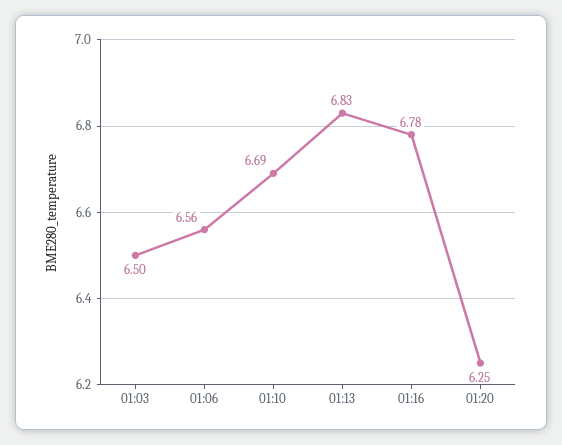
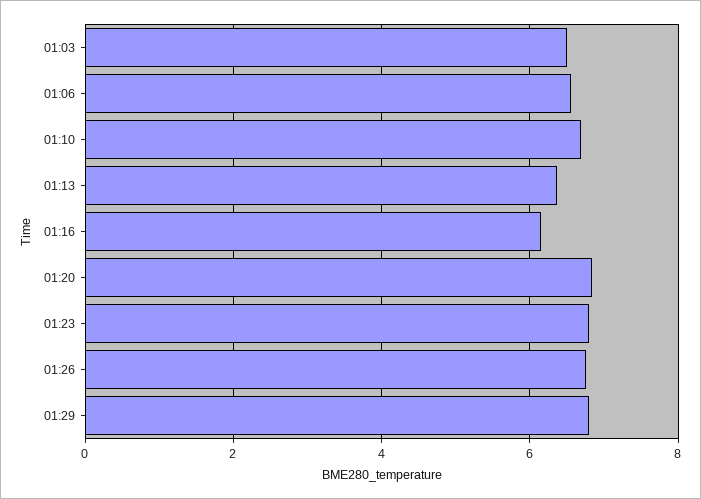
01:13: 6.83 -> 6.4
01:16: 6.78 -> 6.2
01:20: 6.25 -> 6.8
01:23: none -> 6.8
01:26: none -> 6.8
01:29: none -> 6.8

